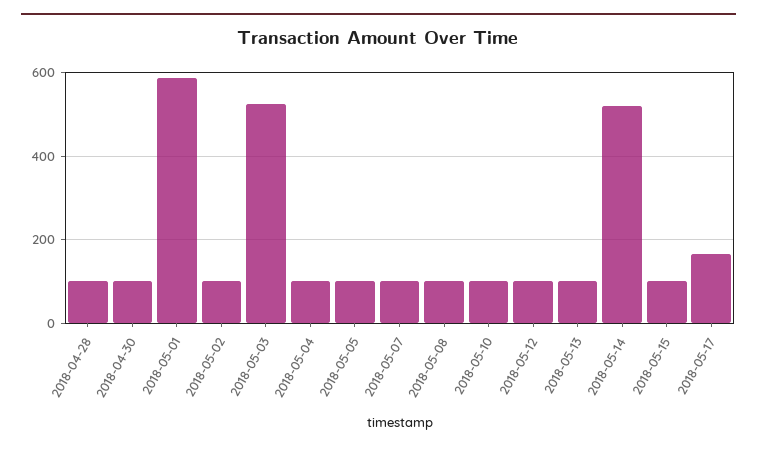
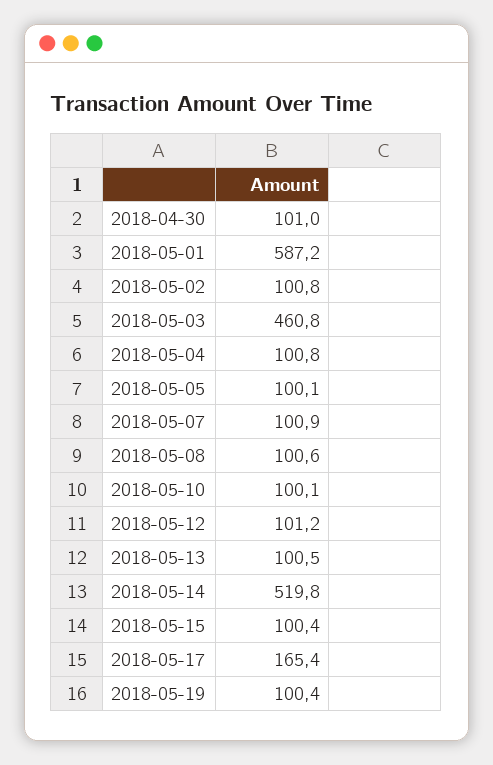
2018-04-28: 100 -> none
2018-05-03: 520 -> 460.8
2018-05-19: none -> 100.4

